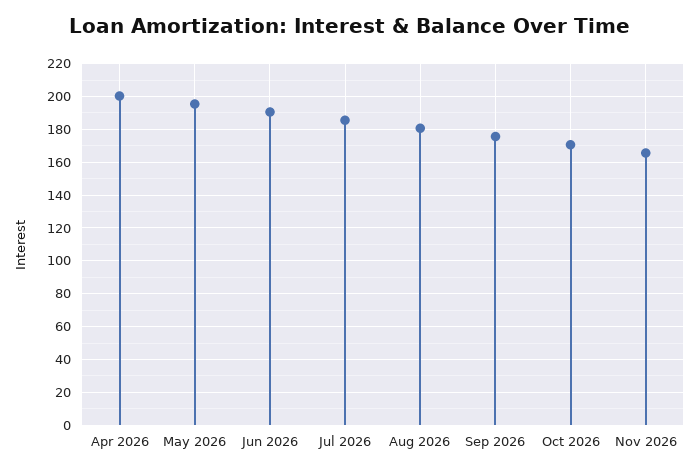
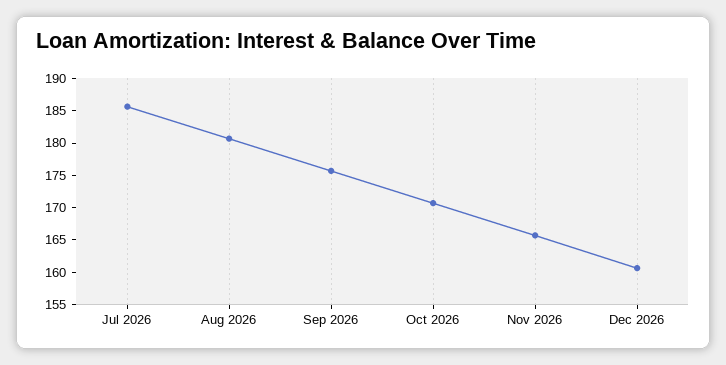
Apr 2026: 200 -> none
May 2026: 195 -> none
Jun 2026: 190 -> none
Dec 2026: none -> 160

